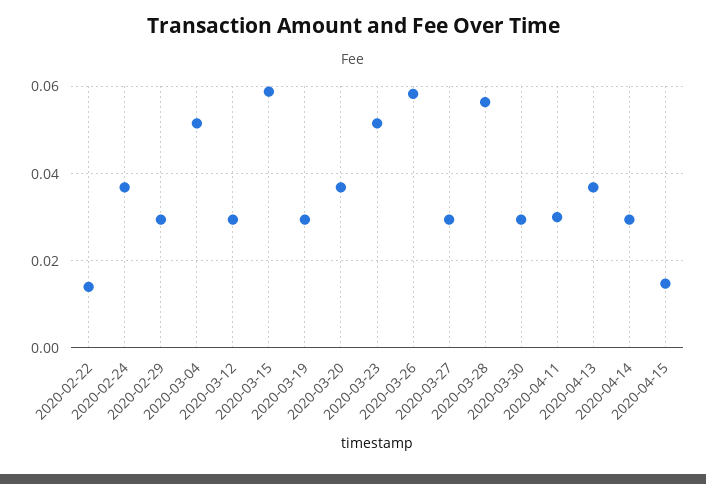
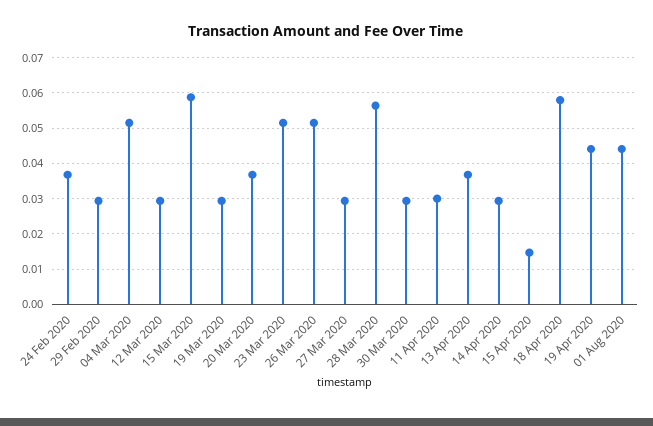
2020-02-22: 0.014 -> none
2020-03-26: 0.058 -> 0.052
18 Apr 2020: none -> 0.058
19 Apr 2020: none -> 0.044
01 Aug 2020: none -> 0.044

